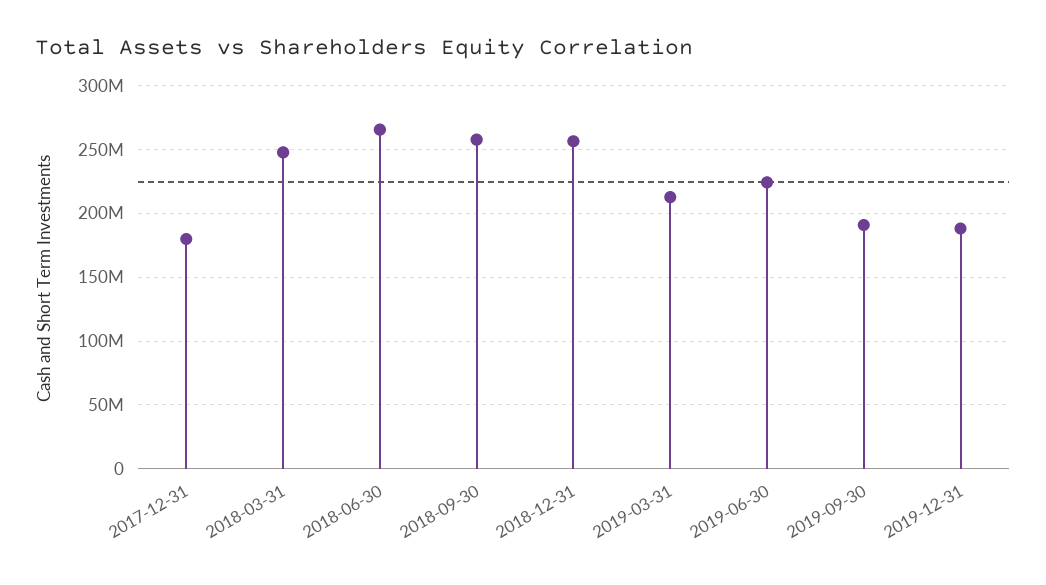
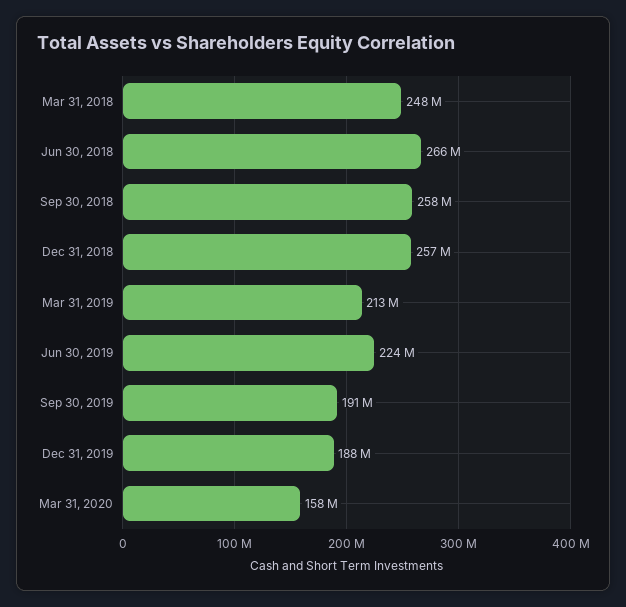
2017-12-31: 180000000 -> none
Mar 31, 2020: none -> 158000000

